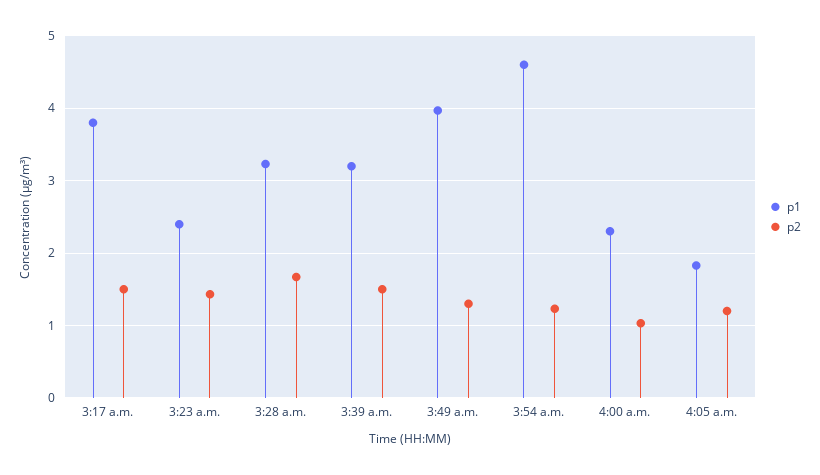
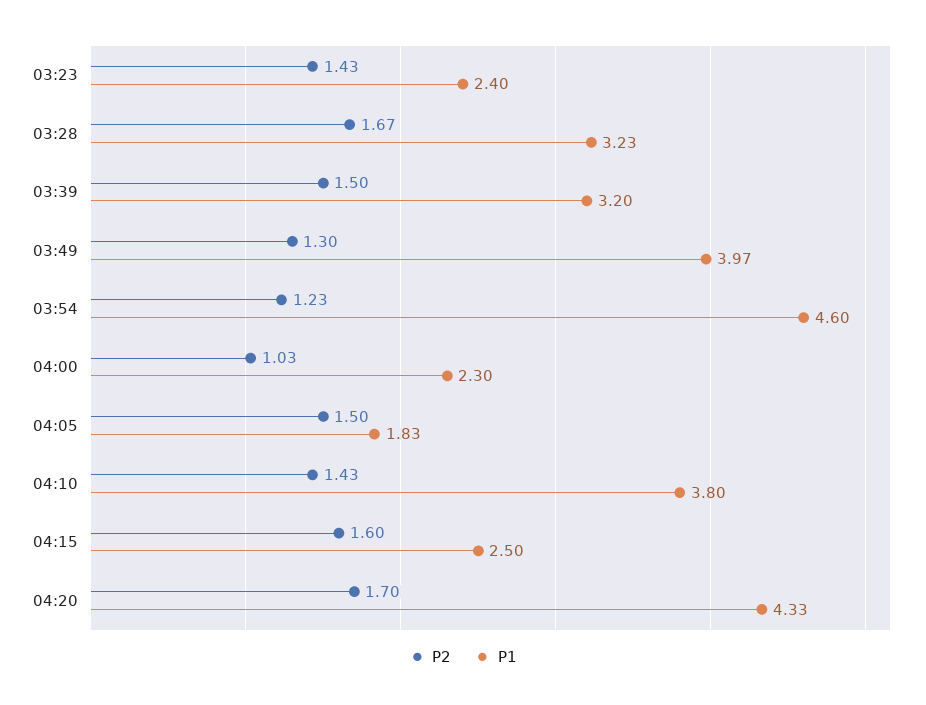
p1, 3:17 a.m.: 3.8 -> none
p2, 3:17 a.m.: 1.5 -> none
p2, 4:05 a.m.: 1.2 -> 1.5
p2, 04:10: none -> 1.43
p1, 04:10: none -> 3.8
p2, 04:15: none -> 1.6
p1, 04:15: none -> 2.5
p2, 04:20: none -> 1.7
p1, 04:20: none -> 4.33

